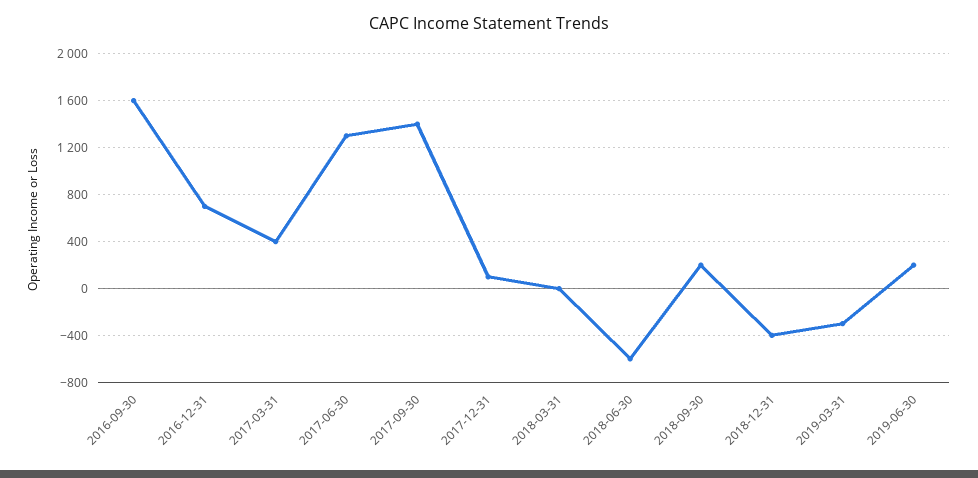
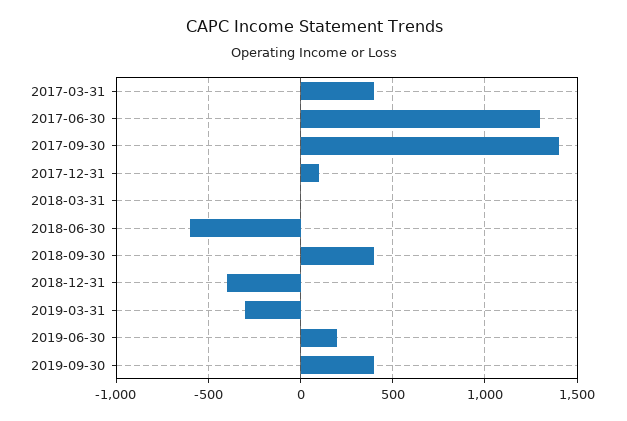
2016-09-30: 1600 -> none
2016-12-31: 700 -> none
2018-09-30: 200 -> 400
2019-09-30: none -> 400

